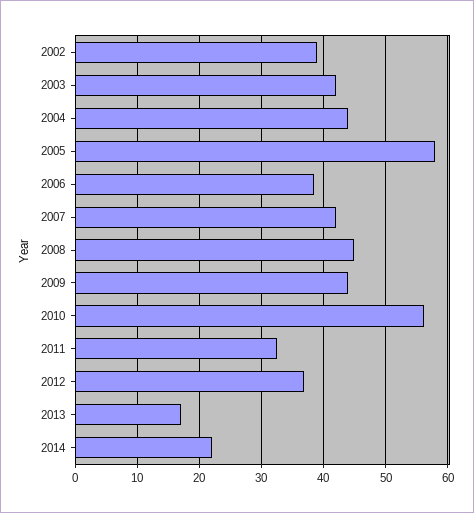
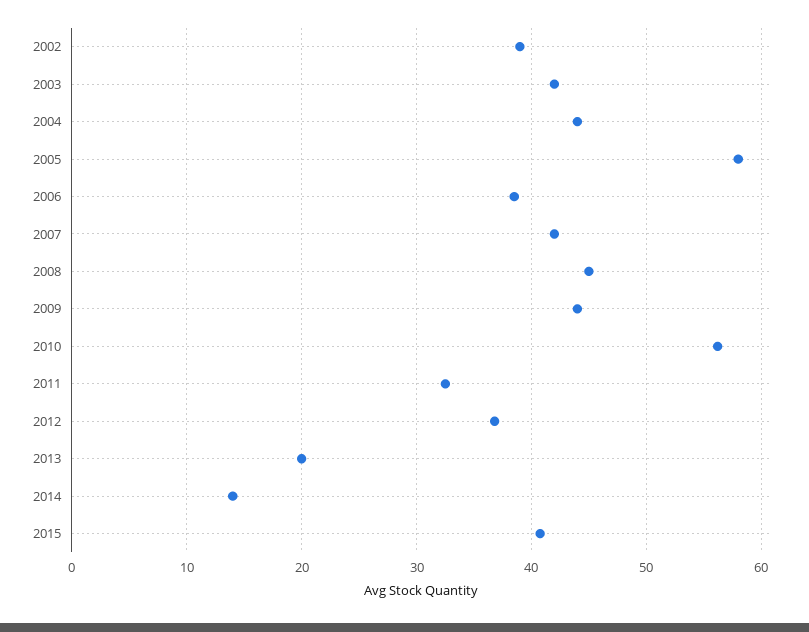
2013: 17 -> 20
2014: 22 -> 14
2015: none -> 41

